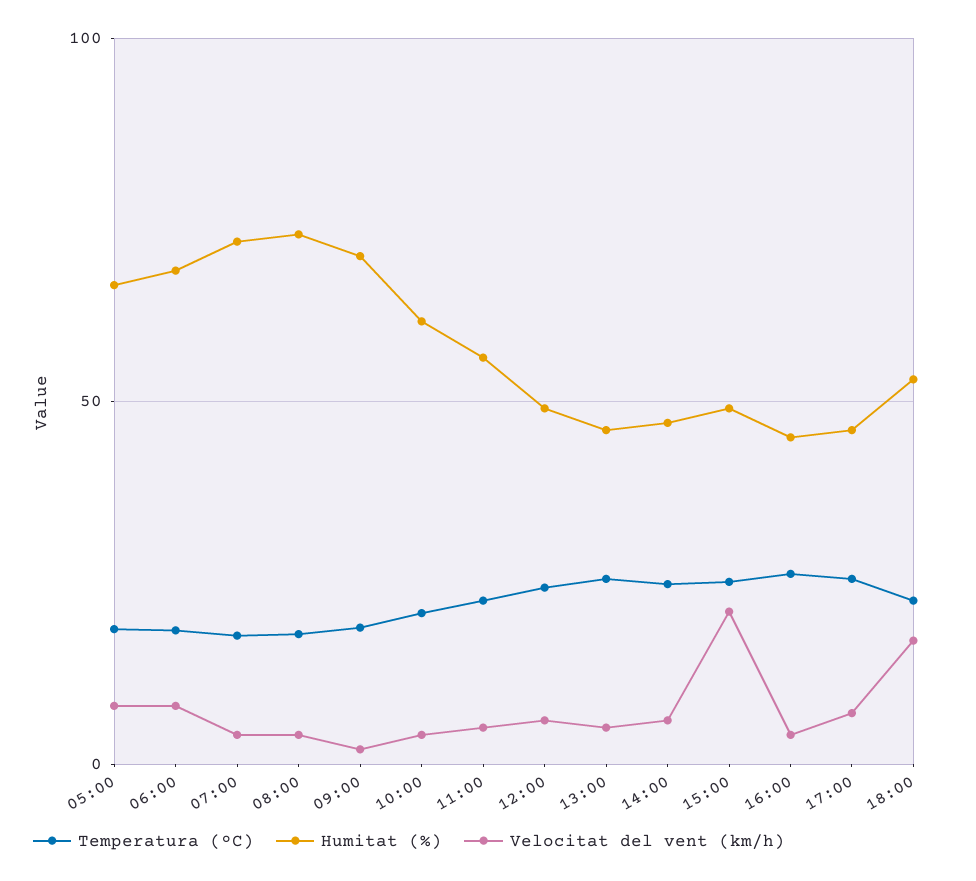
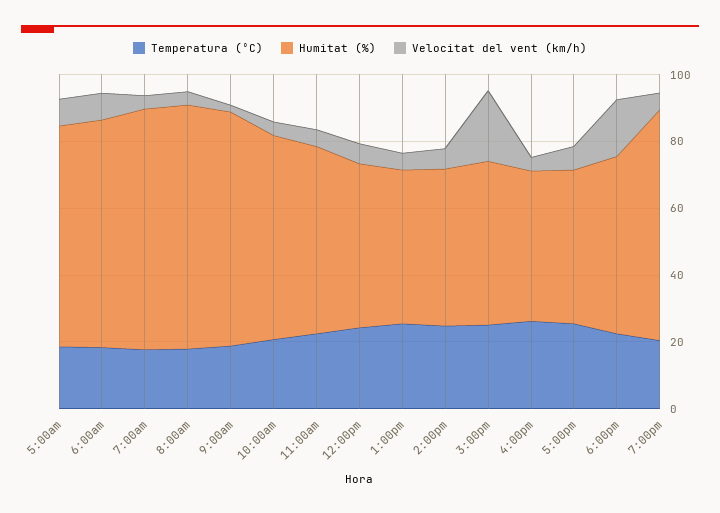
Temperatura (ºC), 7:00pm: none -> 20
Humitat (%), 7:00pm: none -> 70
Velocitat del vent (km/h), 7:00pm: none -> 5

